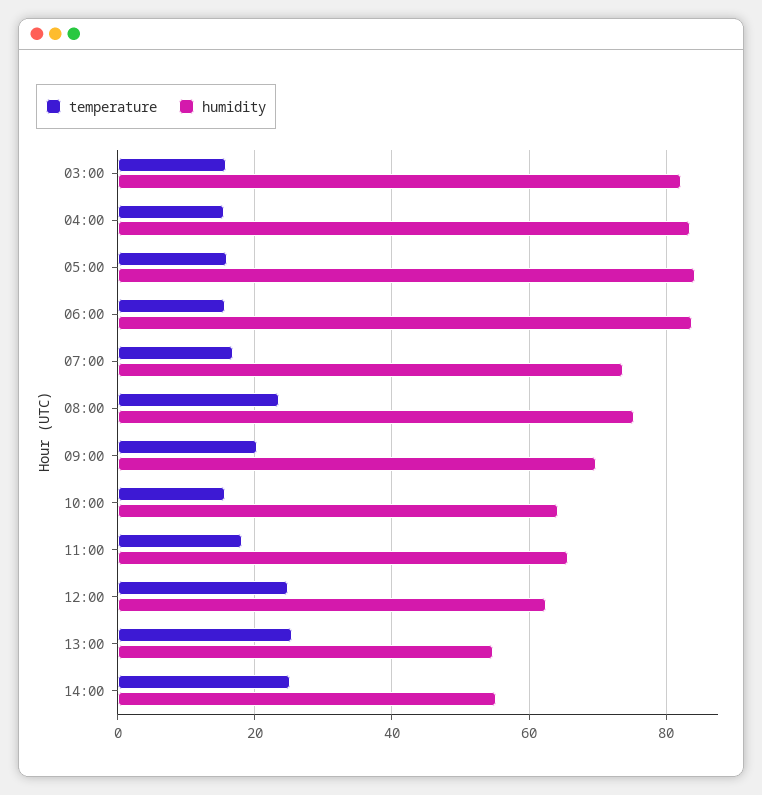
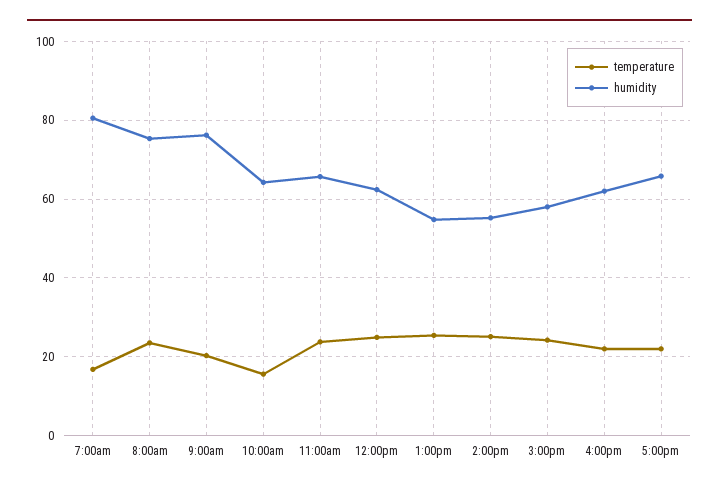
temperature, 03:00: 16 -> none
humidity, 03:00: 82 -> none
temperature, 04:00: 16 -> none
humidity, 04:00: 84 -> none
temperature, 05:00: 16 -> none
humidity, 05:00: 84 -> none
temperature, 06:00: 16 -> none
humidity, 06:00: 84 -> none
humidity, 07:00: 74 -> 80
humidity, 09:00: 70 -> 76
temperature, 11:00: 18 -> 24
temperature, 3:00pm: none -> 24
humidity, 3:00pm: none -> 58
temperature, 4:00pm: none -> 22
humidity, 4:00pm: none -> 62
temperature, 5:00pm: none -> 22
humidity, 5:00pm: none -> 66

